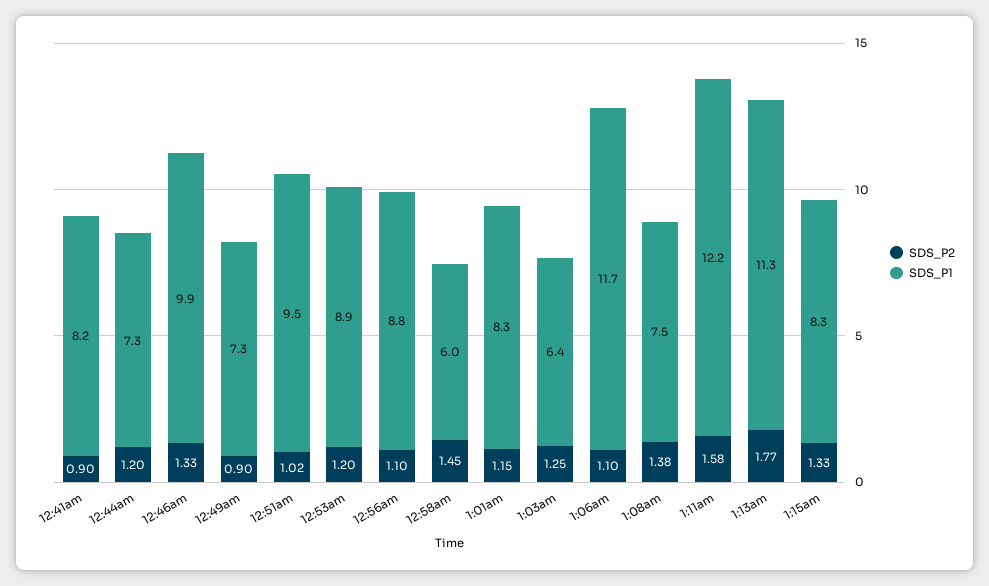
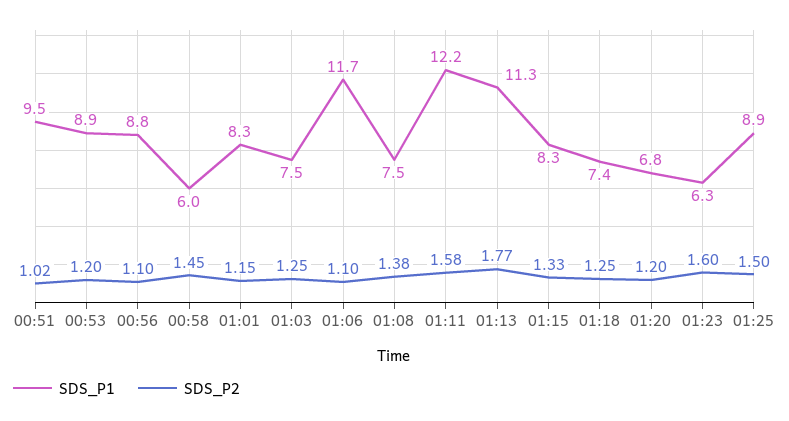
SDS_P2, 12:41am: 0.9 -> none
SDS_P1, 12:41am: 8.2 -> none
SDS_P2, 12:44am: 1.2 -> none
SDS_P1, 12:44am: 7.3 -> none
SDS_P2, 12:46am: 1.33 -> none
SDS_P1, 12:46am: 9.9 -> none
SDS_P2, 12:49am: 0.9 -> none
SDS_P1, 12:49am: 7.3 -> none
SDS_P1, 1:03am: 6.4 -> 7.5
SDS_P1, 01:18: none -> 7.4
SDS_P2, 01:18: none -> 1.25
SDS_P1, 01:20: none -> 6.8
SDS_P2, 01:20: none -> 1.2
SDS_P1, 01:23: none -> 6.3
SDS_P2, 01:23: none -> 1.6
SDS_P1, 01:25: none -> 8.9
SDS_P2, 01:25: none -> 1.5

